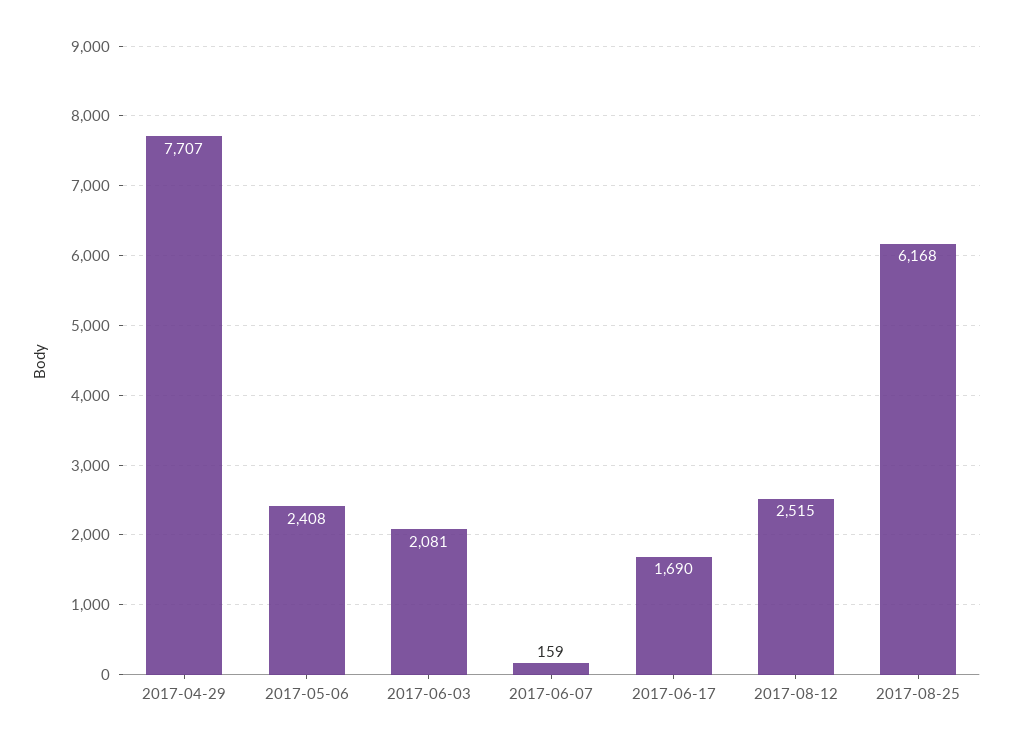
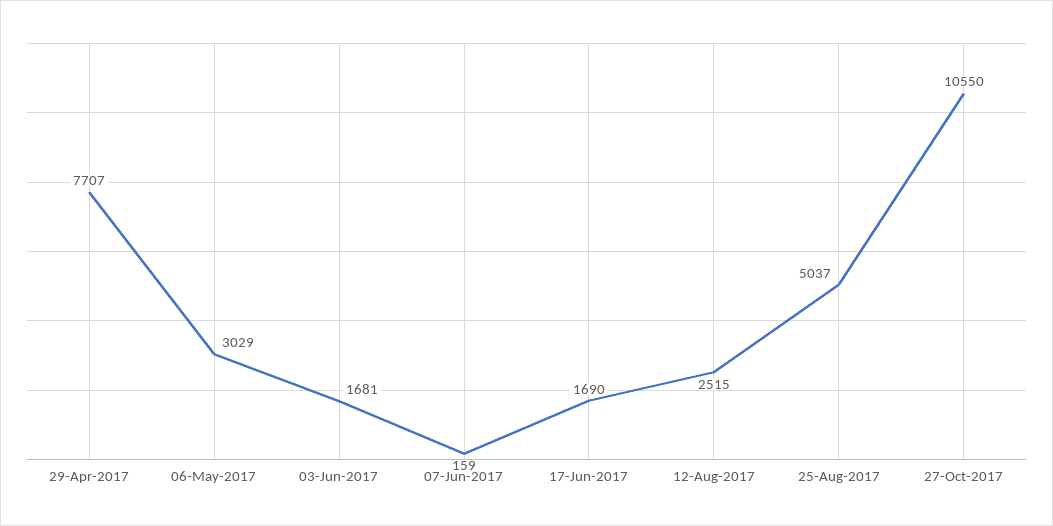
2017-05-06: 2408 -> 3029
2017-06-03: 2081 -> 1681
2017-08-25: 6168 -> 5037
27-Oct-2017: none -> 10550

